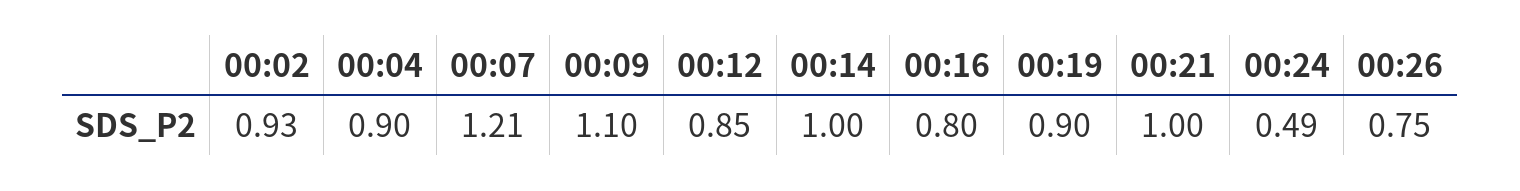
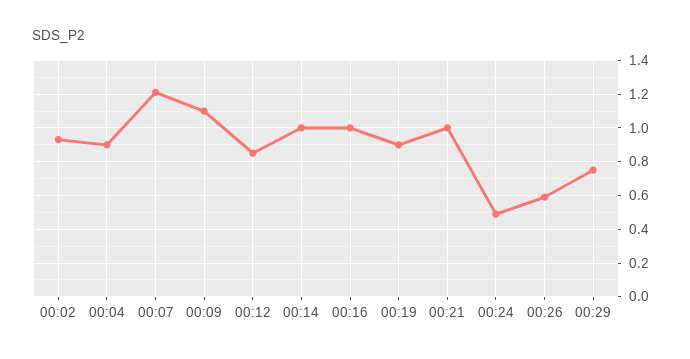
00:16: 0.8 -> 1
00:26: 0.75 -> 0.6
00:29: none -> 0.75

